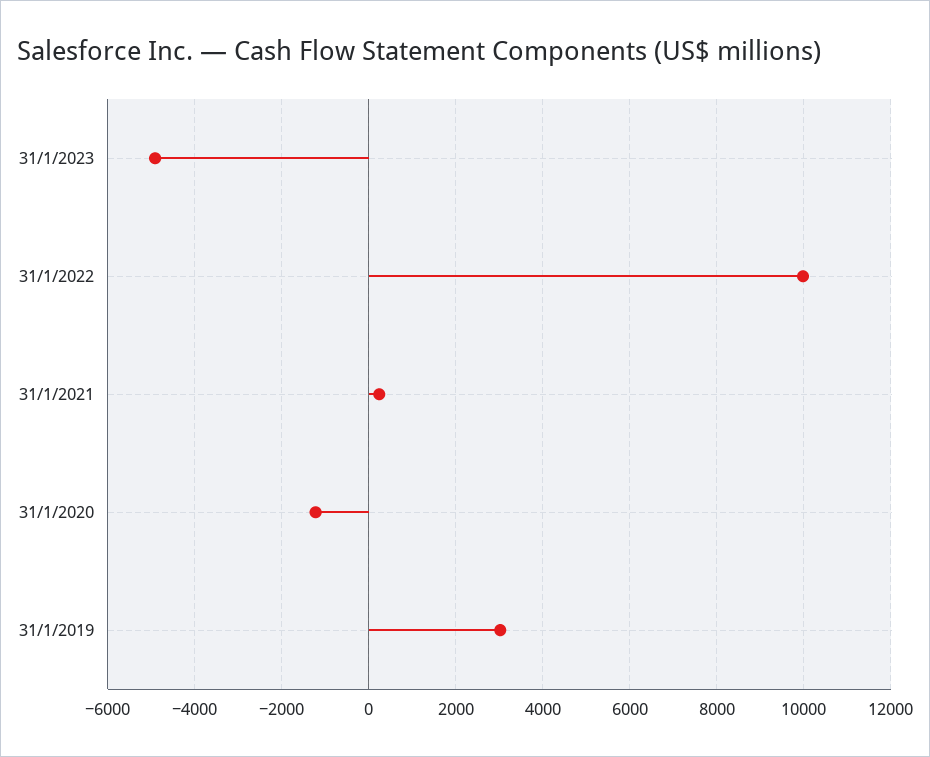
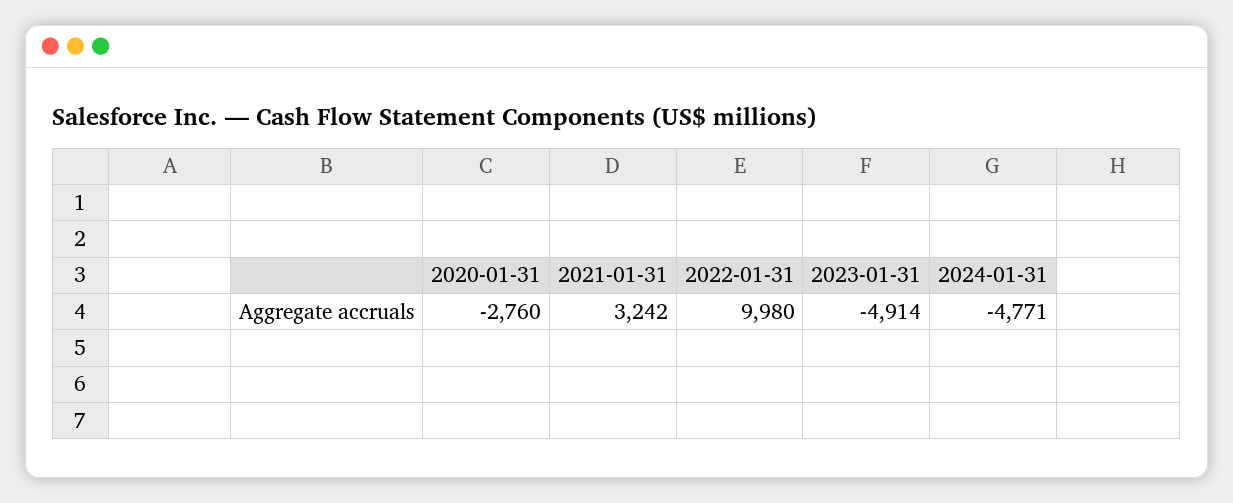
31/1/2021: 200 -> 3242
31/1/2020: -1200 -> -2760
31/1/2019: 3000 -> none
2024-01-31: none -> -4771

